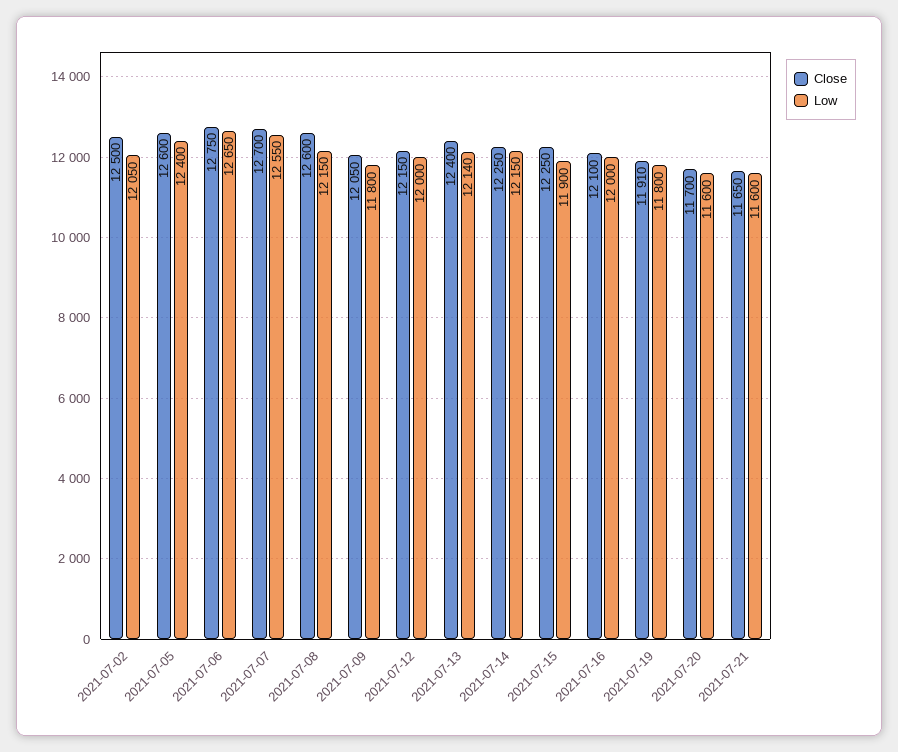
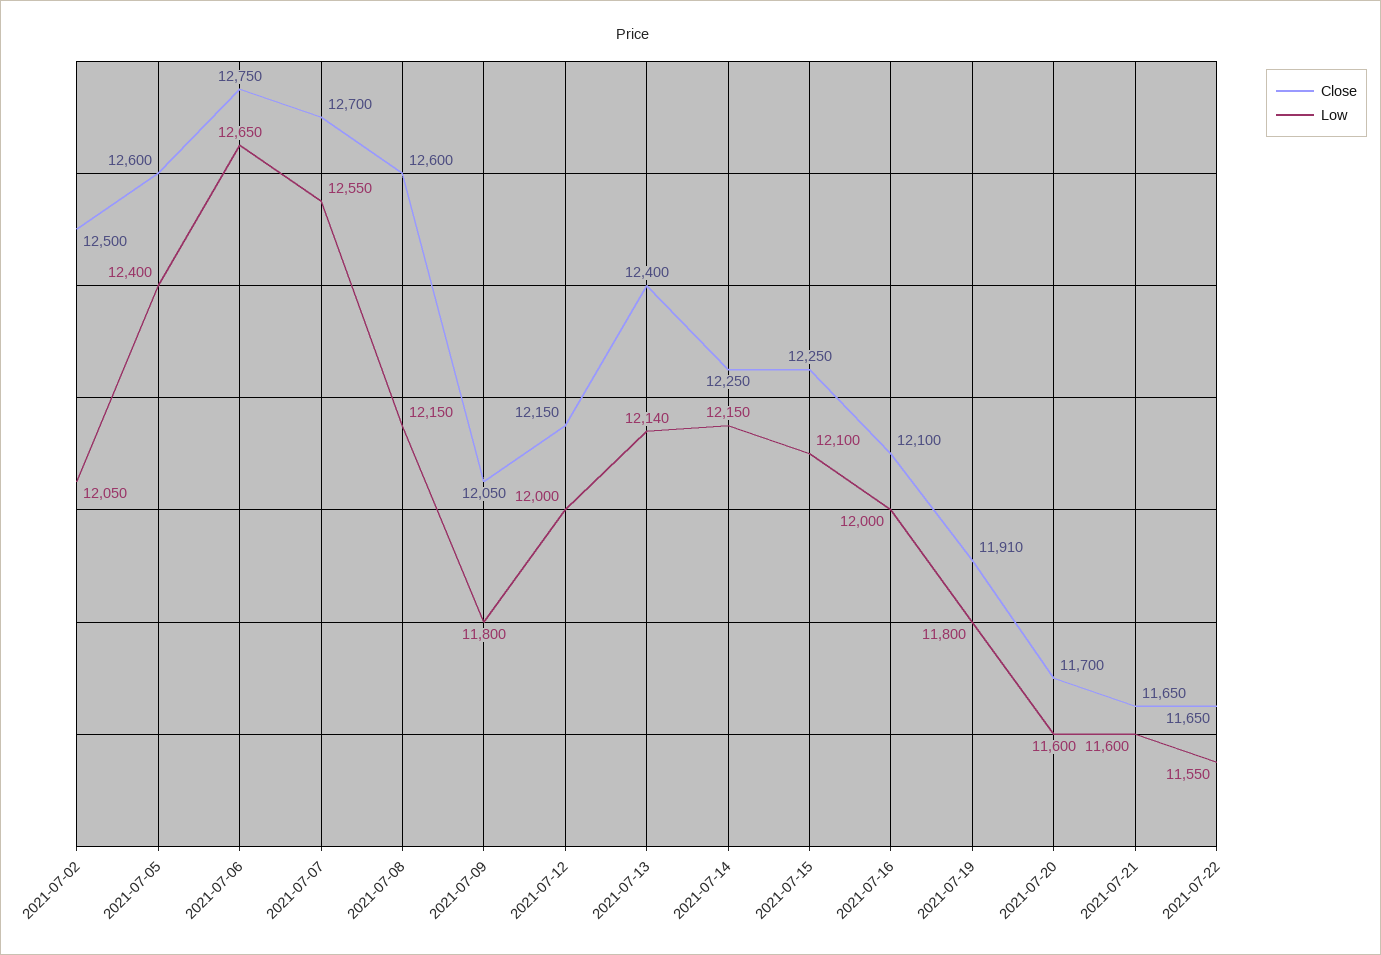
Low, 2021-07-15: 11900 -> 12100
Close, 2021-07-22: none -> 11650
Low, 2021-07-22: none -> 11550

